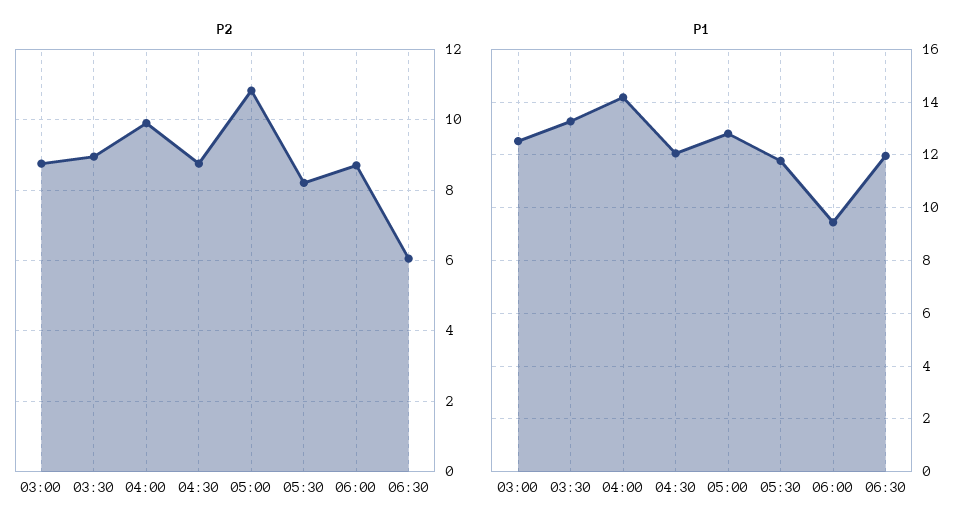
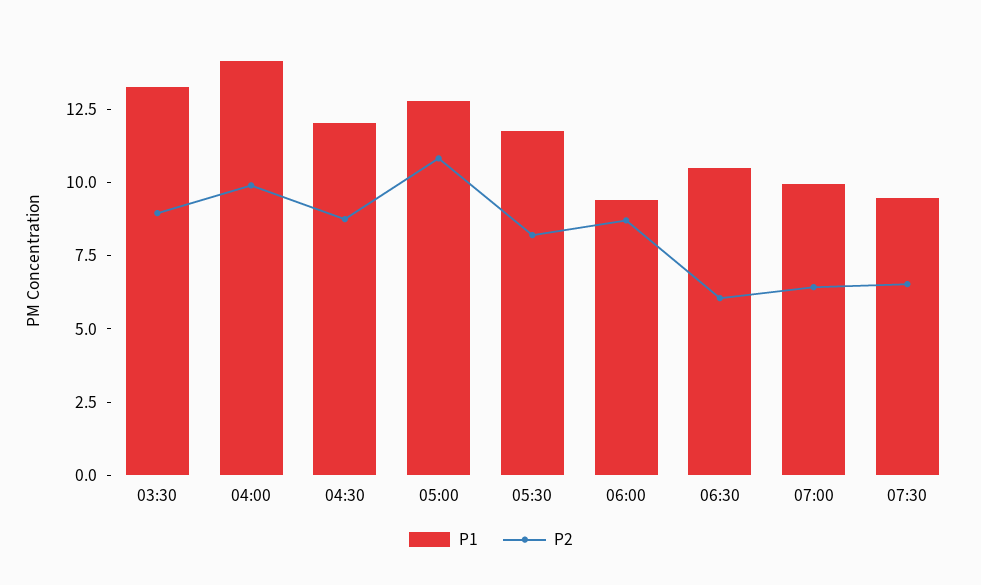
P2, 03:00: 8.8 -> none
P1, 03:00: 12.5 -> none
P1, 06:30: 12 -> 10.5
P1, 07:00: none -> 10
P2, 07:00: none -> 6.5
P1, 07:30: none -> 9.5
P2, 07:30: none -> 6.5

